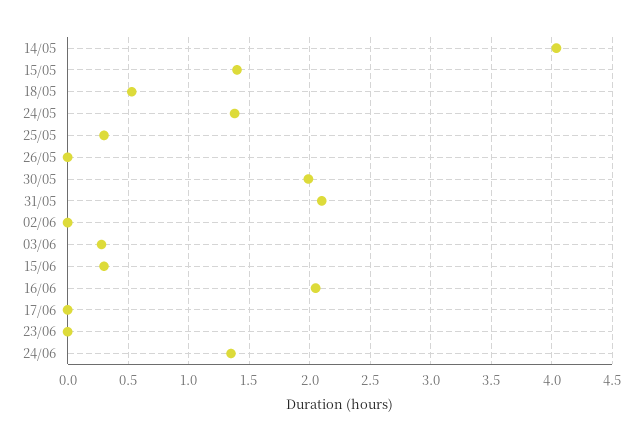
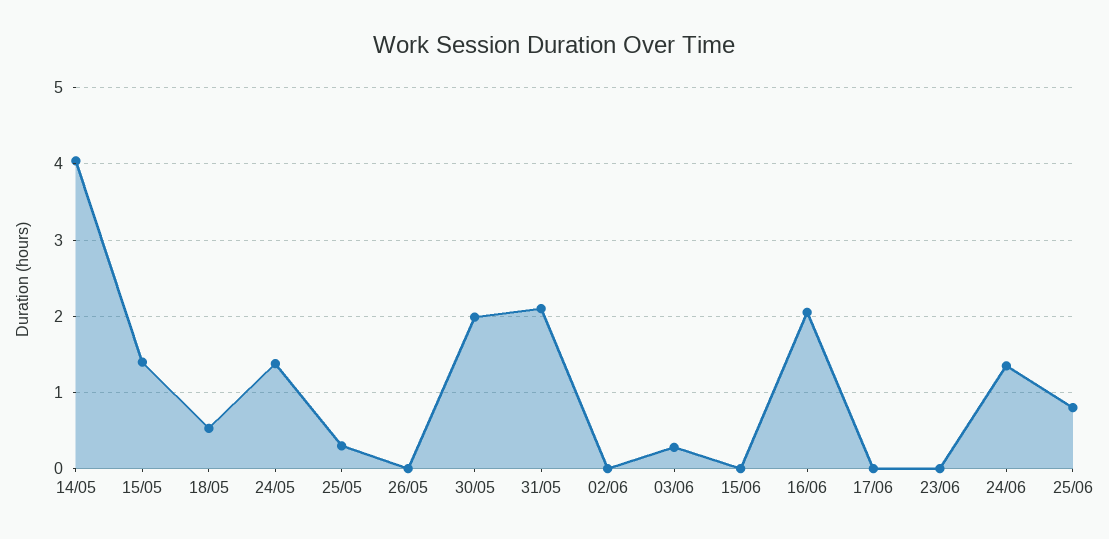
15/06: 0.3 -> 0
25/06: none -> 0.8

